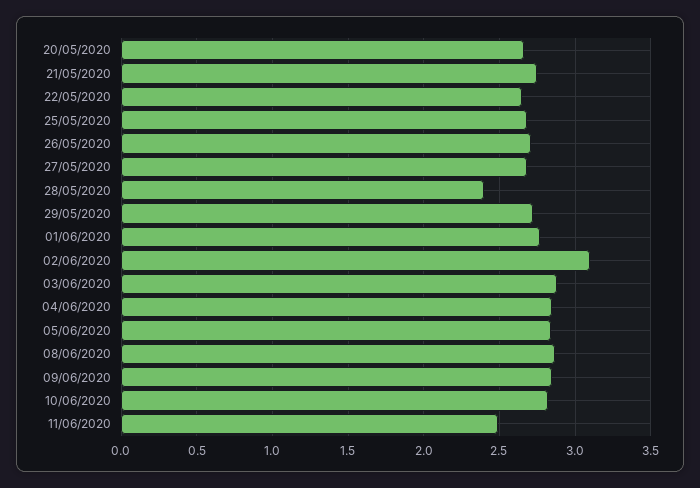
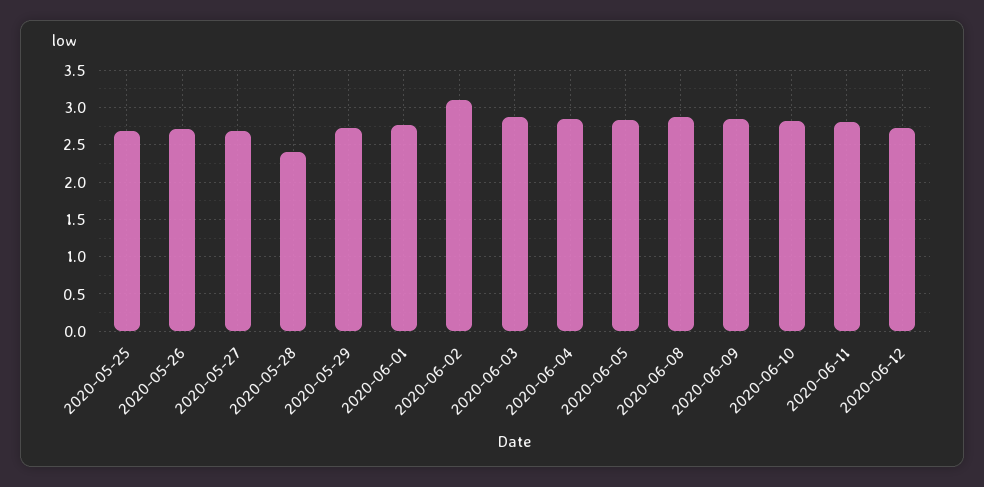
20/05/2020: 2.65 -> none
21/05/2020: 2.75 -> none
22/05/2020: 2.65 -> none
11/06/2020: 2.5 -> 2.8
2020-06-12: none -> 2.7

